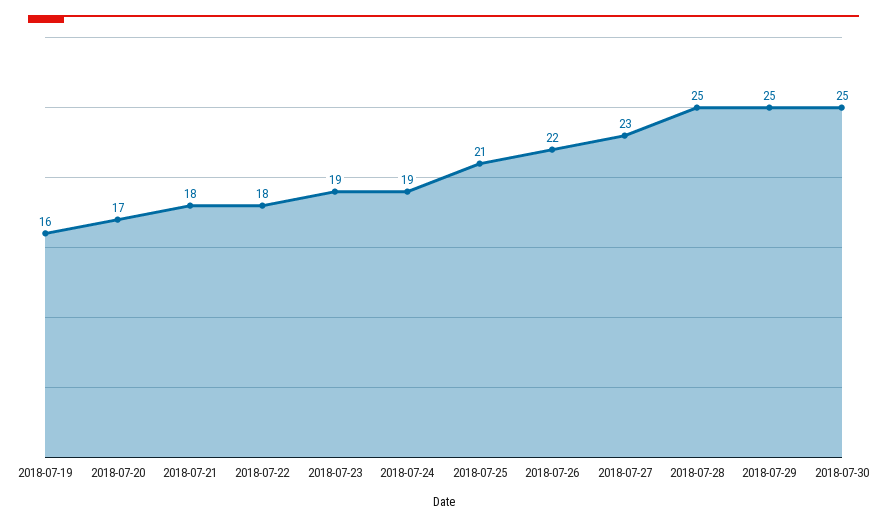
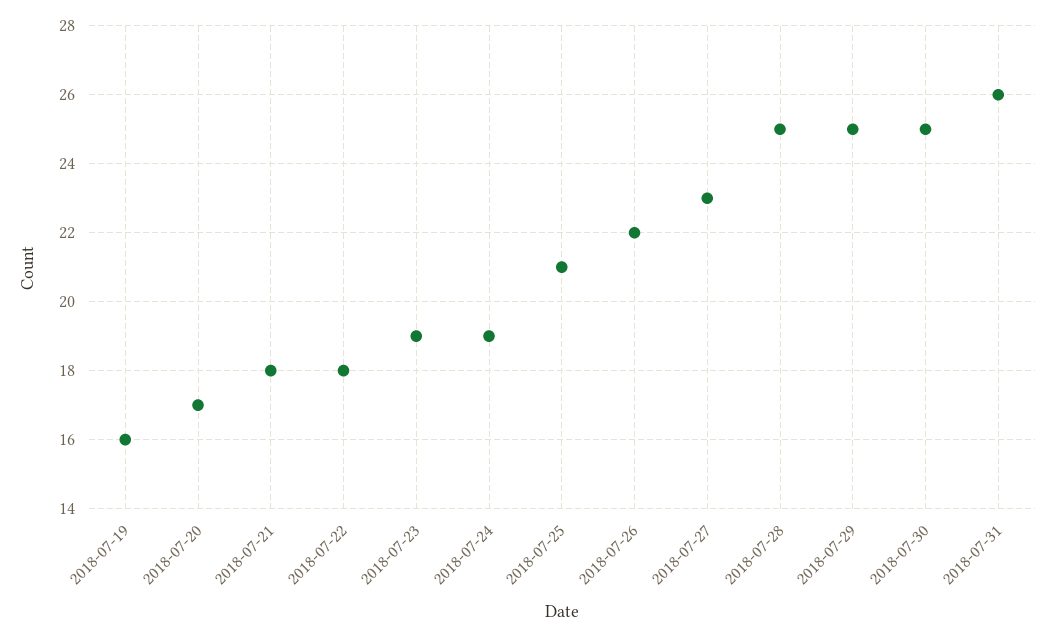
2018-07-31: none -> 26

